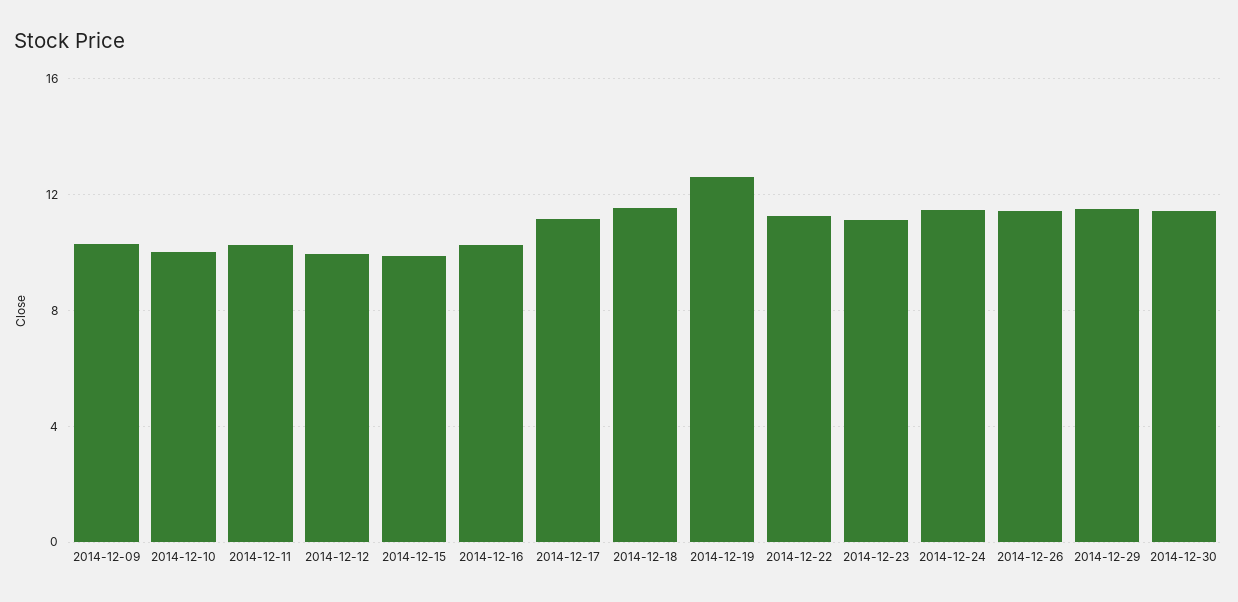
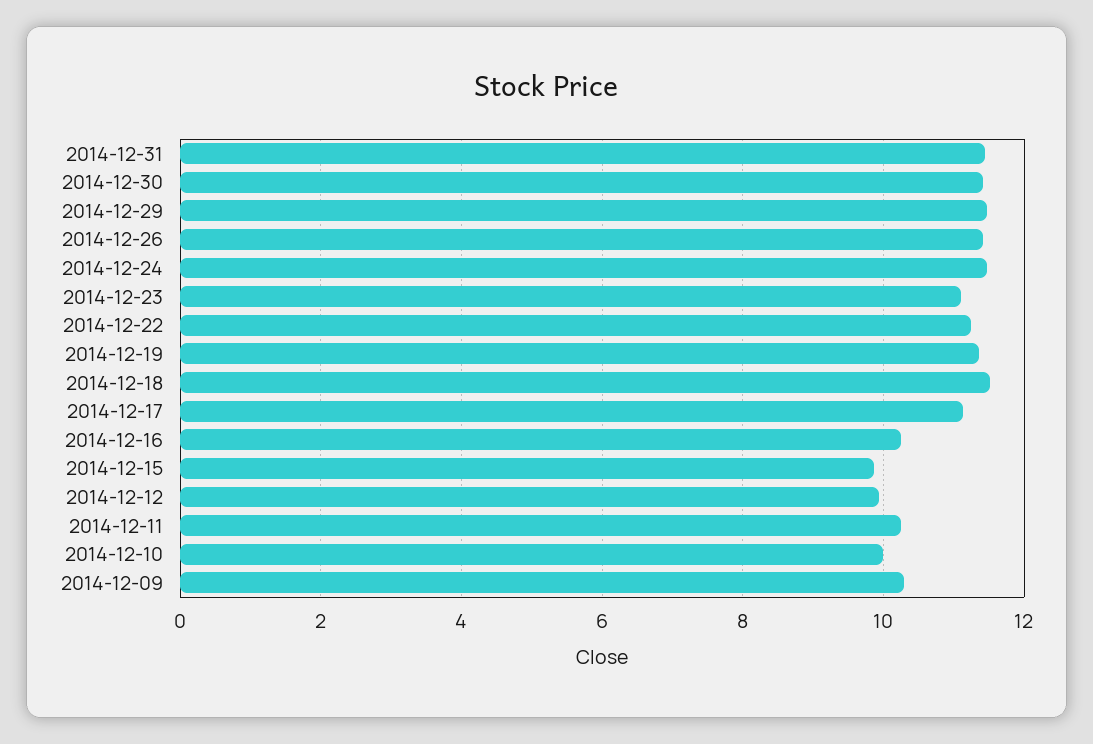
2014-12-19: 12.5 -> 11.4
2014-12-31: none -> 11.4

